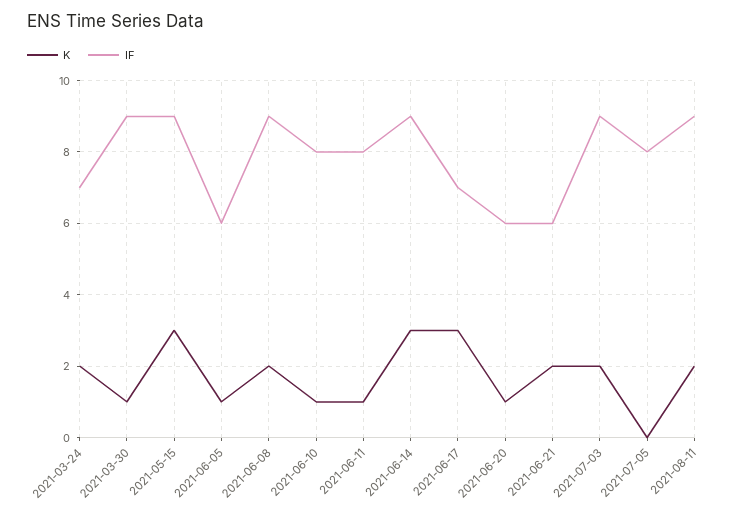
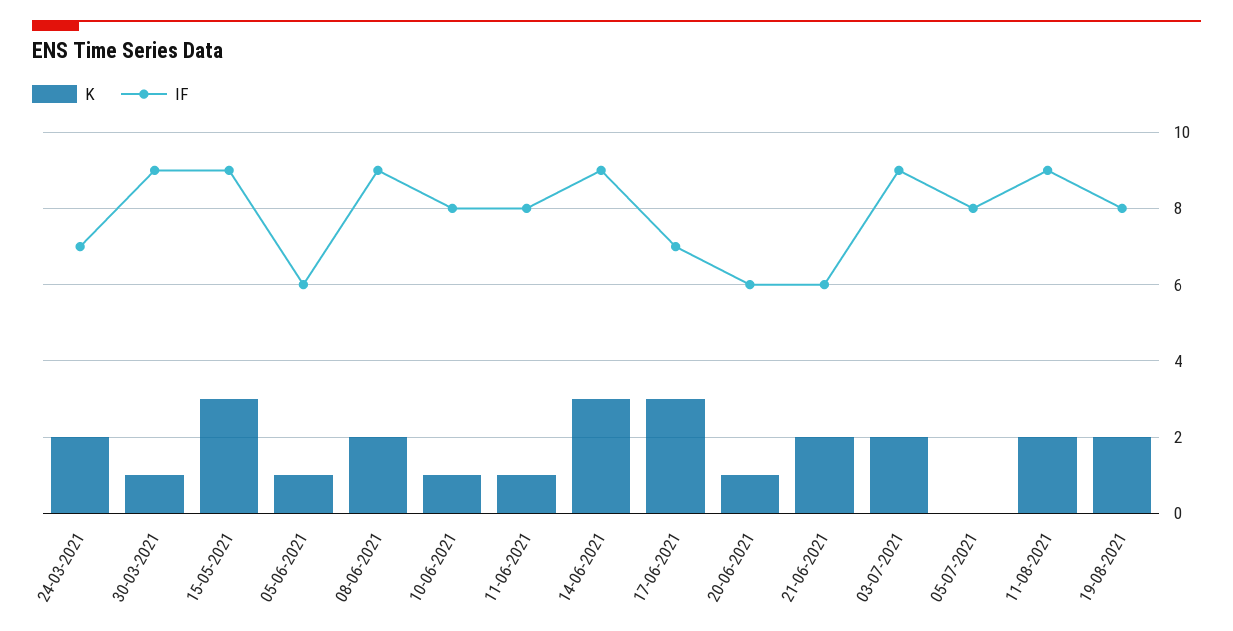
K, 19-08-2021: none -> 2
IF, 19-08-2021: none -> 8

